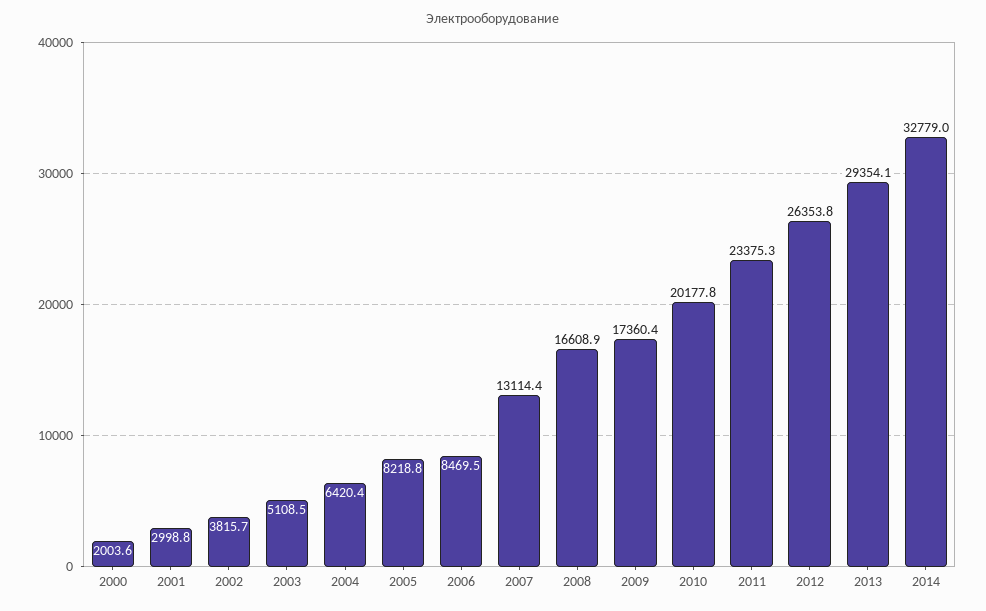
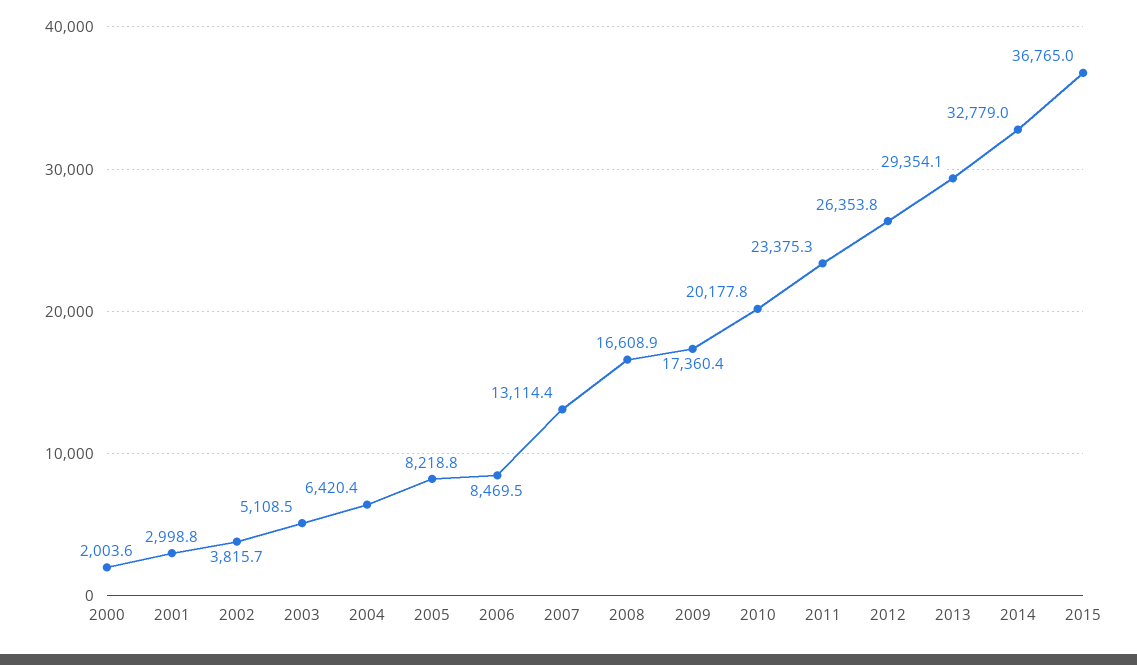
2015: none -> 36765

